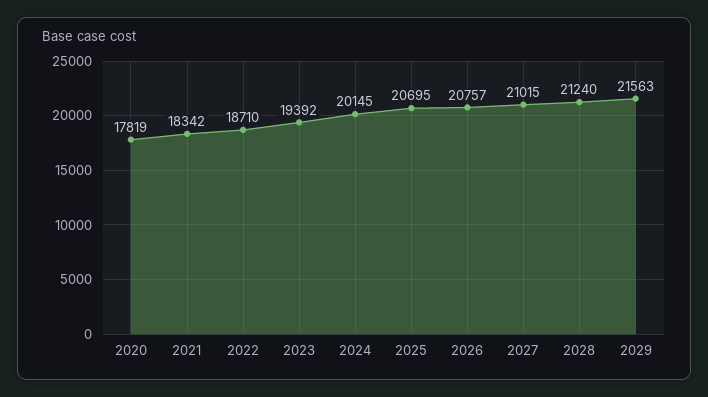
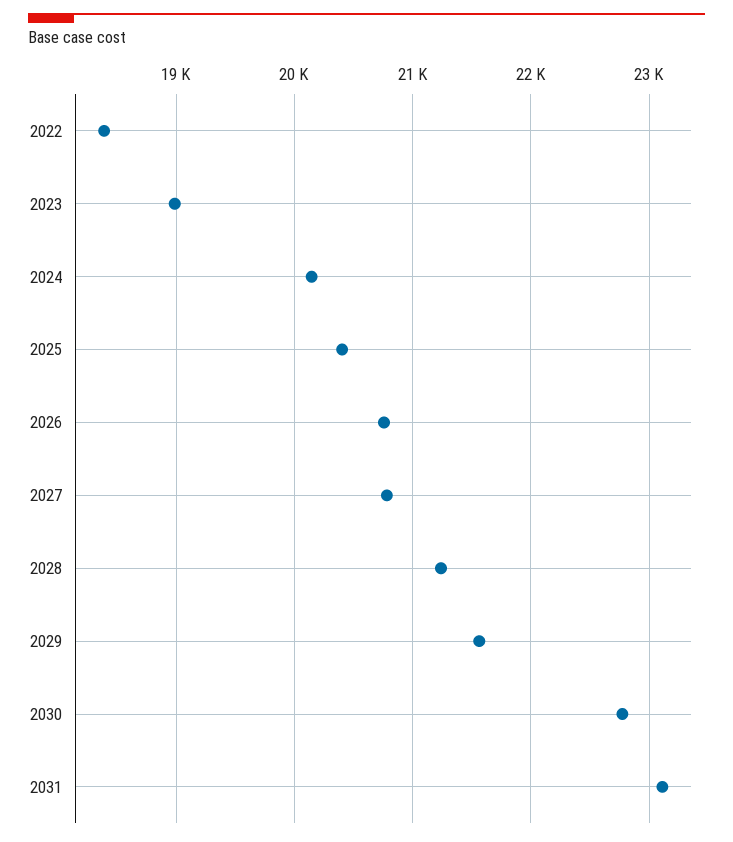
2020: 17819 -> none
2021: 18342 -> none
2022: 18710 -> 18400
2023: 19392 -> 19000
2025: 20695 -> 20400
2027: 21015 -> 20800
2030: none -> 22800
2031: none -> 23100

